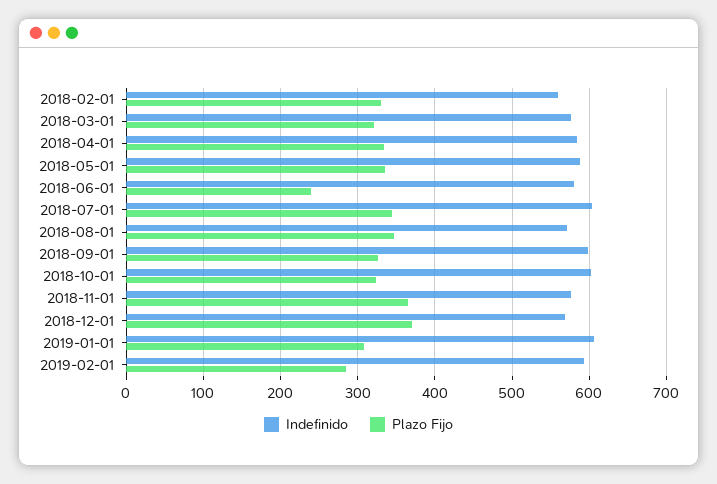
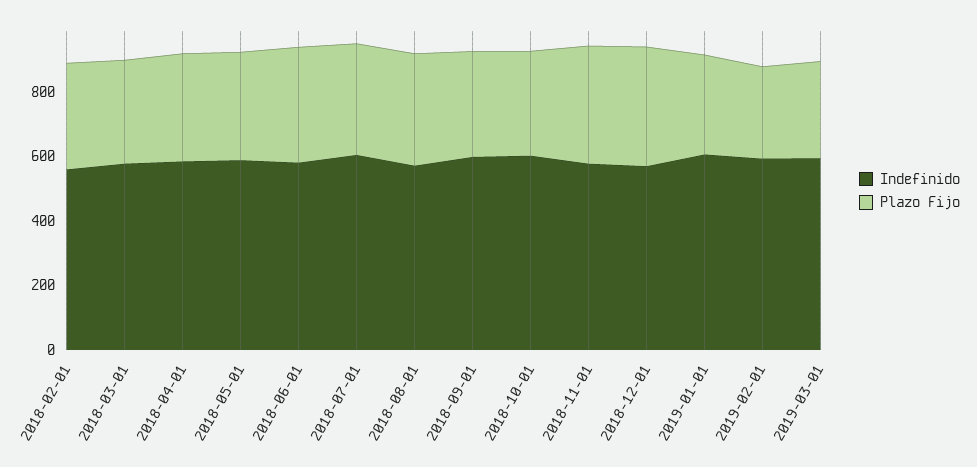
Plazo Fijo, 2018-06-01: 240 -> 350
Indefinido, 2019-03-01: none -> 600
Plazo Fijo, 2019-03-01: none -> 300

